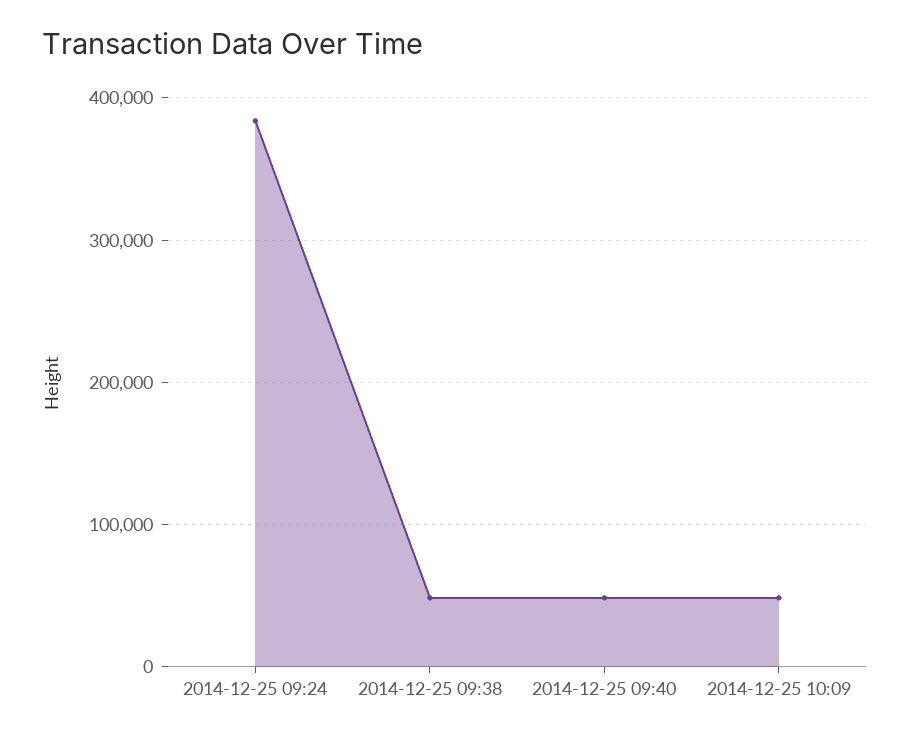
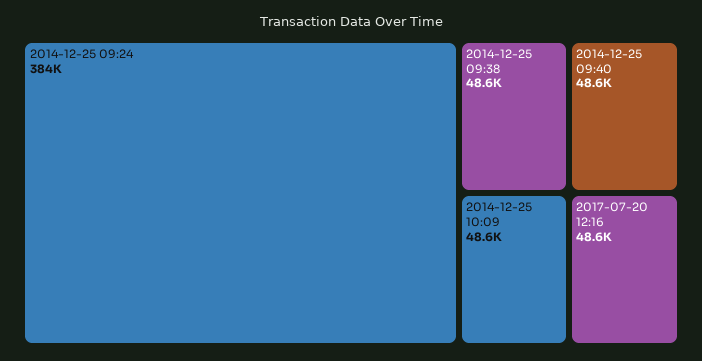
2017-07-20 12:16: none -> 48600

